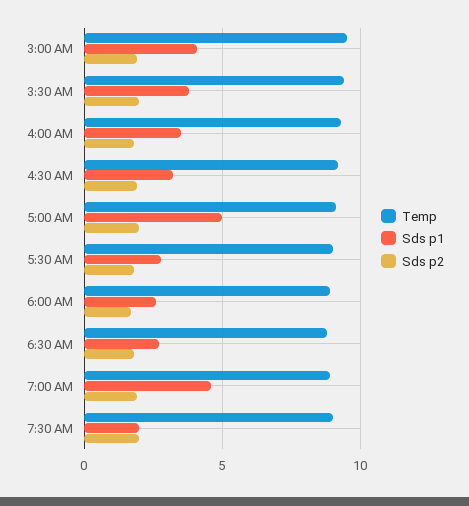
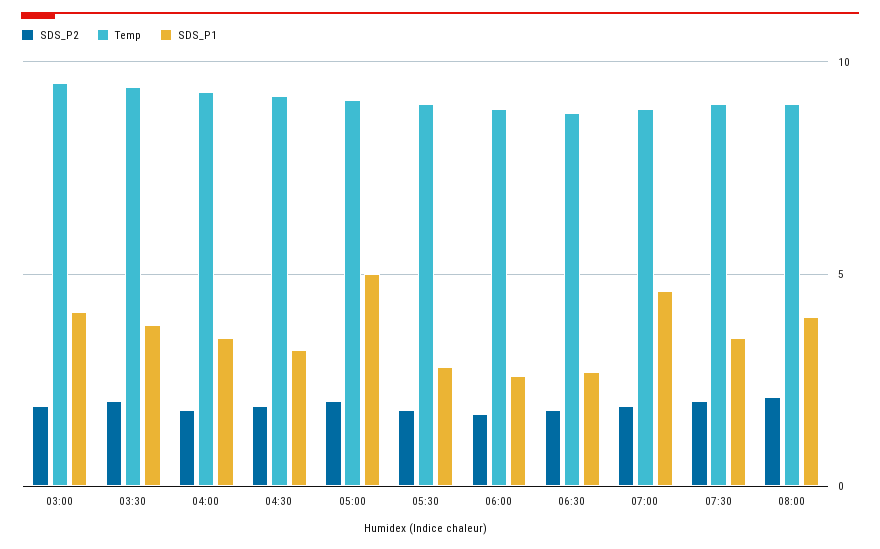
Sds p1, 7:30 AM: 2 -> 3.5
Sds p2, 08:00: none -> 2
Temp, 08:00: none -> 9
Sds p1, 08:00: none -> 4

